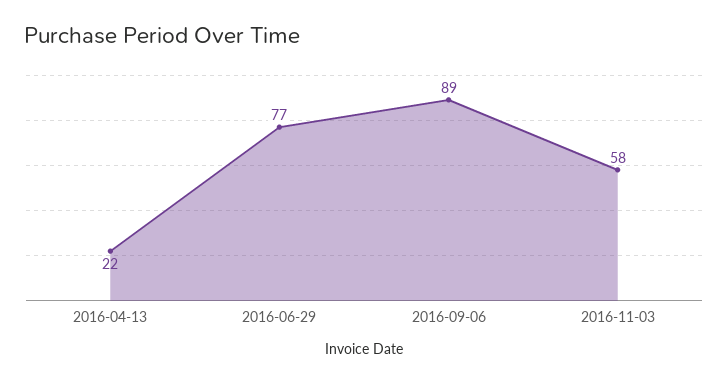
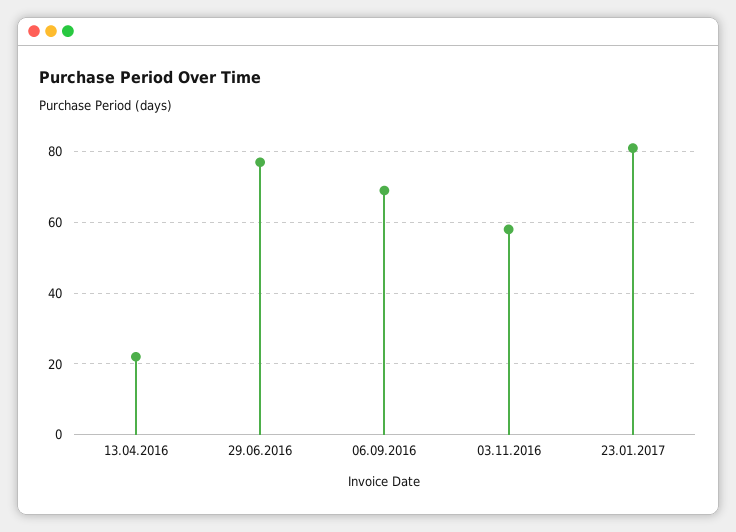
2016-09-06: 89 -> 70
23.01.2017: none -> 80

